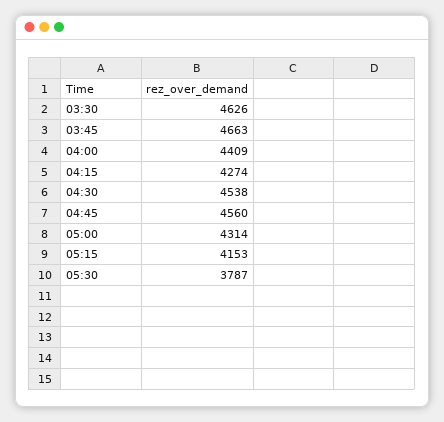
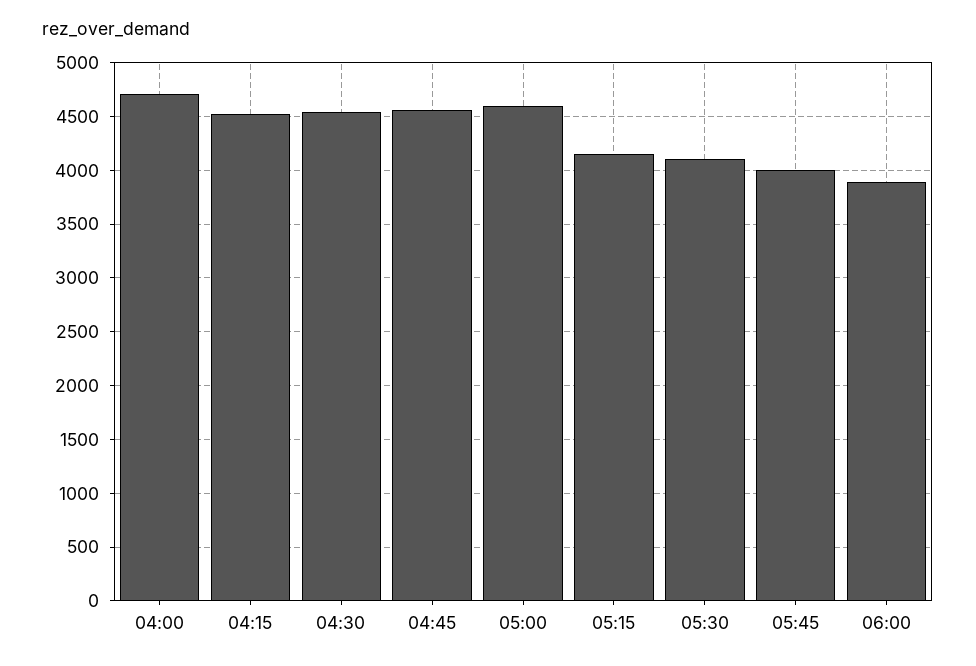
03:30: 4626 -> none
03:45: 4663 -> none
04:00: 4409 -> 4700
04:15: 4274 -> 4500
05:00: 4314 -> 4600
05:30: 3787 -> 4100
05:45: none -> 4000
06:00: none -> 3900

